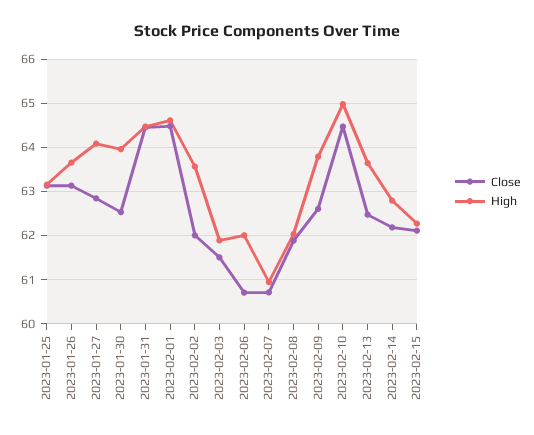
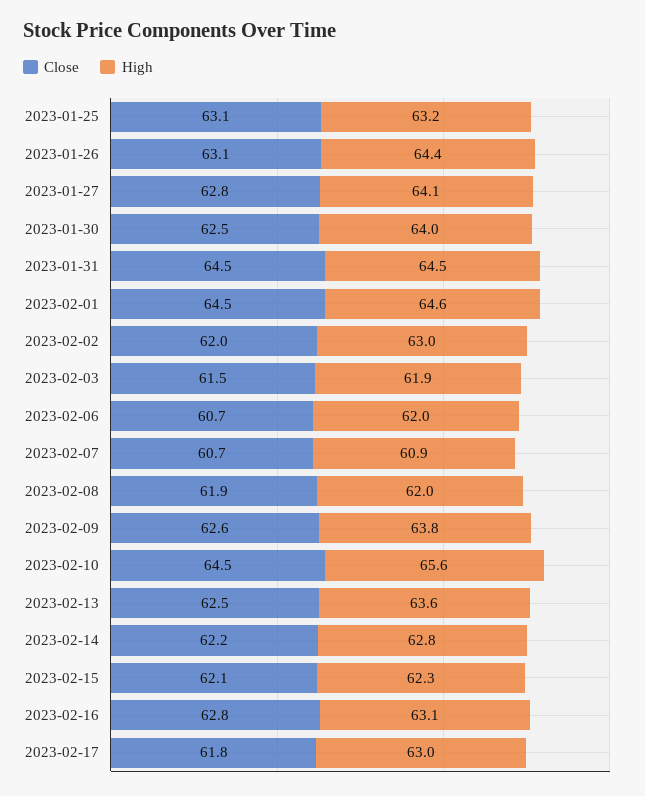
High, 2023-01-26: 63.6 -> 64.4
High, 2023-02-02: 63.6 -> 63
High, 2023-02-10: 65 -> 65.6
Close, 2023-02-16: none -> 62.8
High, 2023-02-16: none -> 63.1
Close, 2023-02-17: none -> 61.8
High, 2023-02-17: none -> 63

